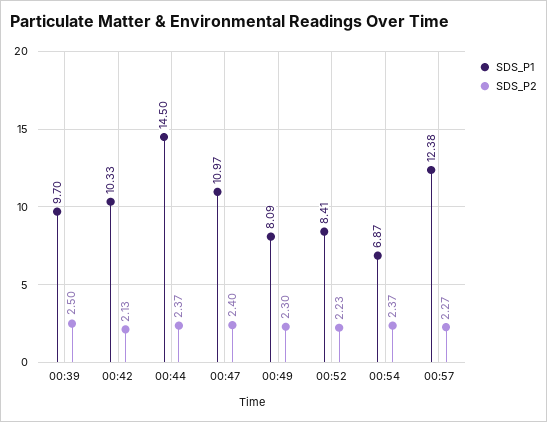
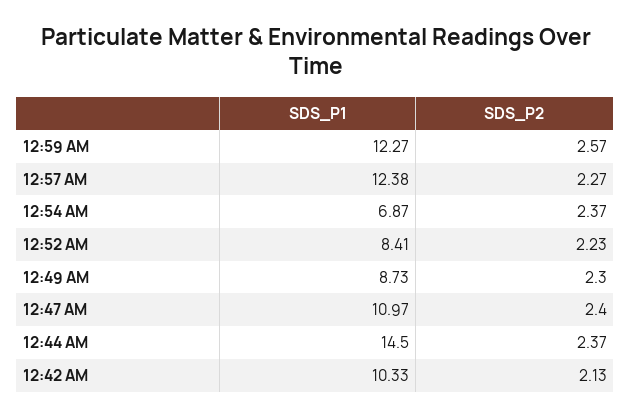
SDS_P1, 00:39: 9.7 -> none
SDS_P2, 00:39: 2.5 -> none
SDS_P1, 00:49: 8.09 -> 8.73
SDS_P1, 12:59 AM: none -> 12.27
SDS_P2, 12:59 AM: none -> 2.57

